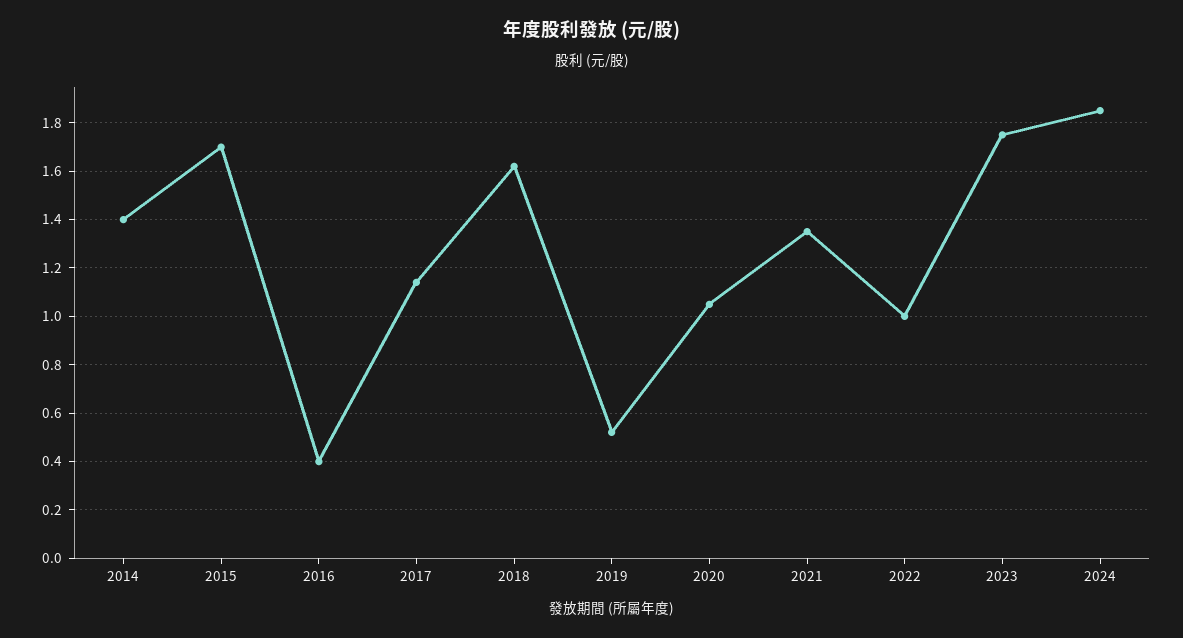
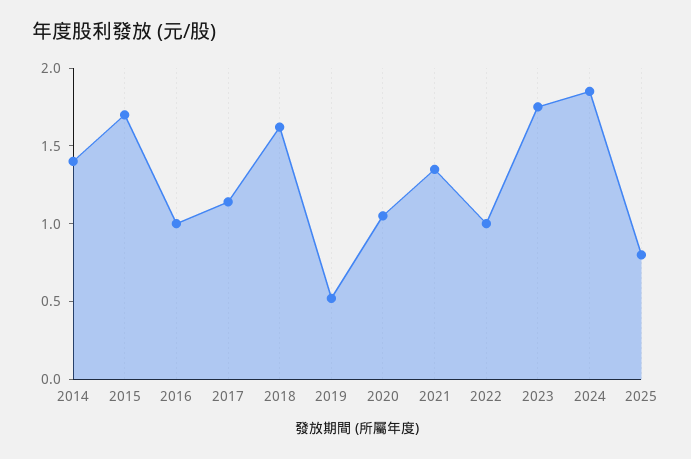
2016: 0.4 -> 1
2025: none -> 0.8

